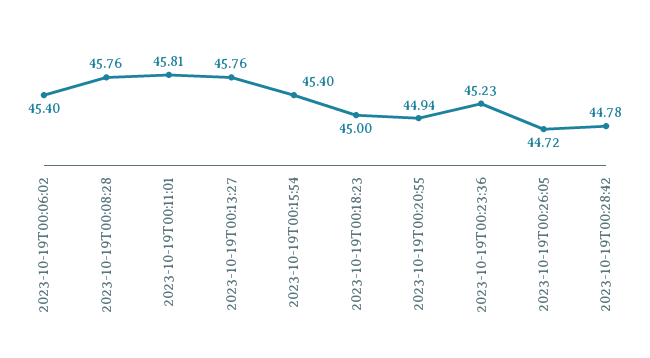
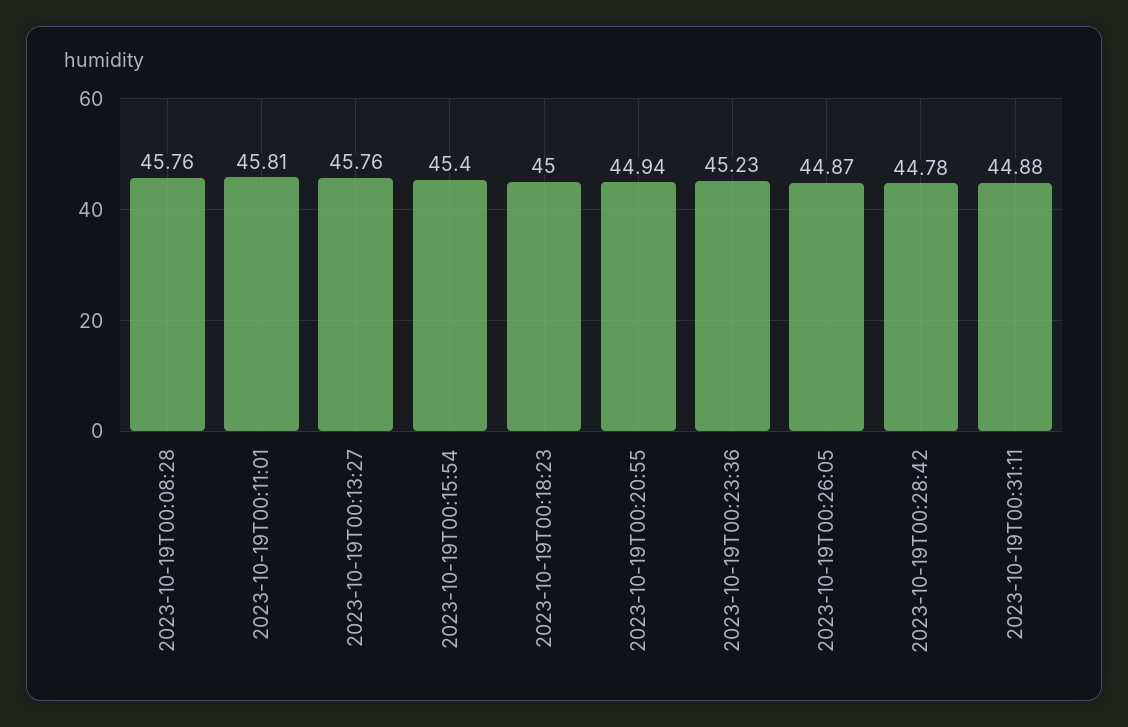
2023-10-19T00:06:02: 45.4 -> none
2023-10-19T00:26:05: 44.72 -> 44.87
2023-10-19T00:31:11: none -> 44.88

